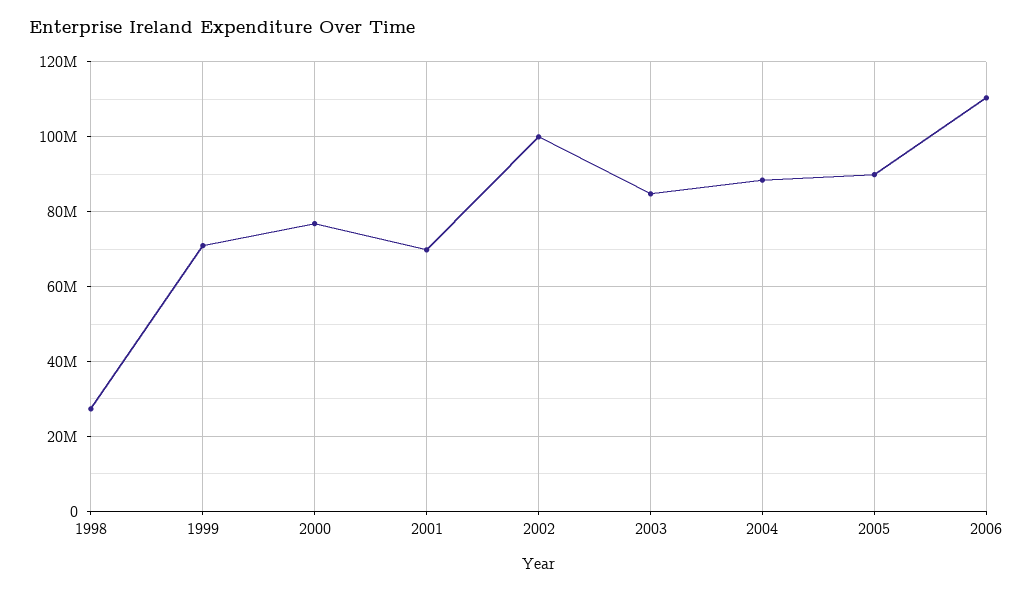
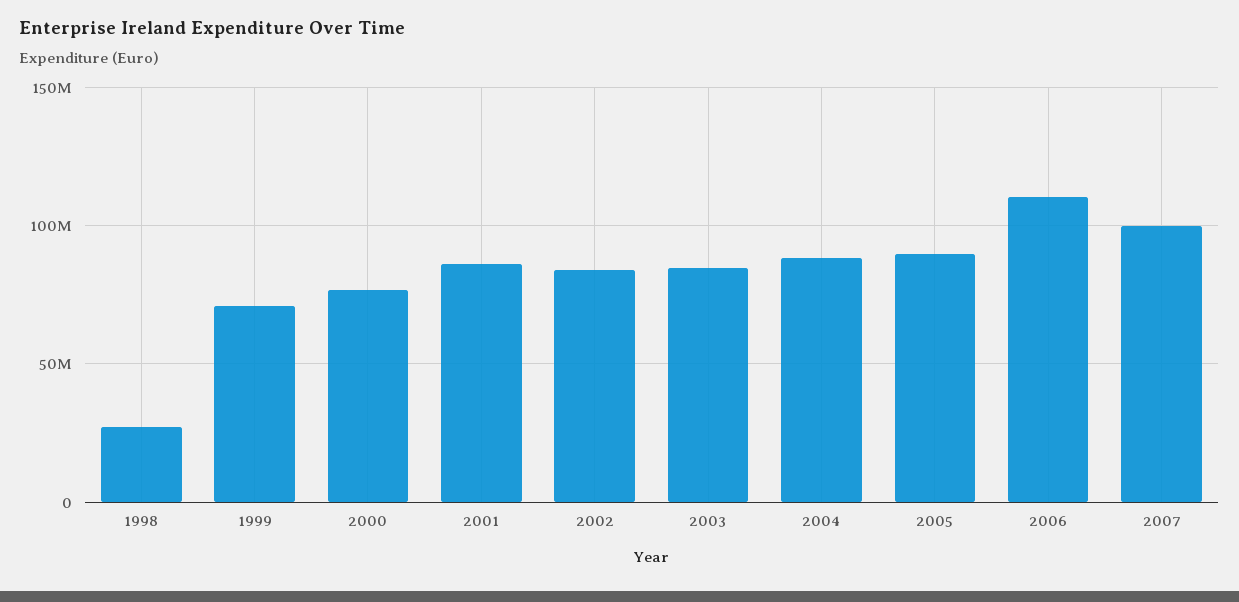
2001: 70000000 -> 85000000
2002: 100000000 -> 85000000
2007: none -> 100000000

